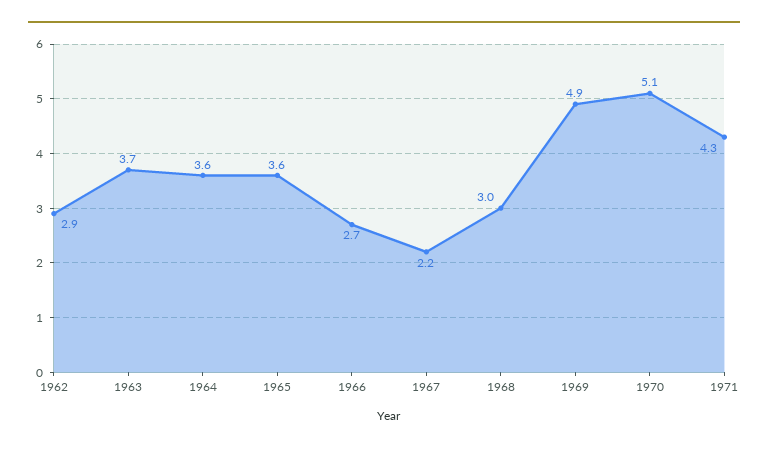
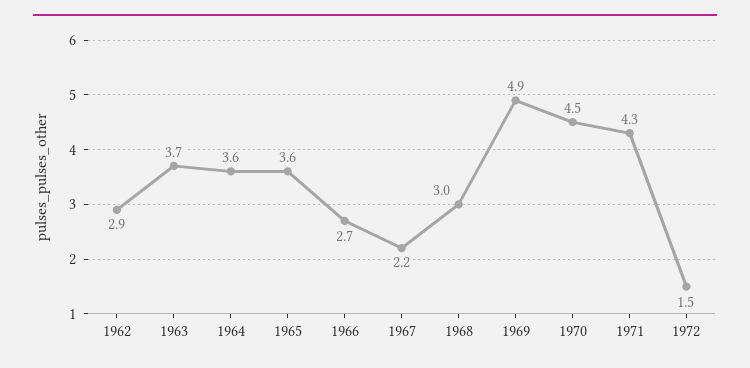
1970: 5.1 -> 4.5
1972: none -> 1.5

